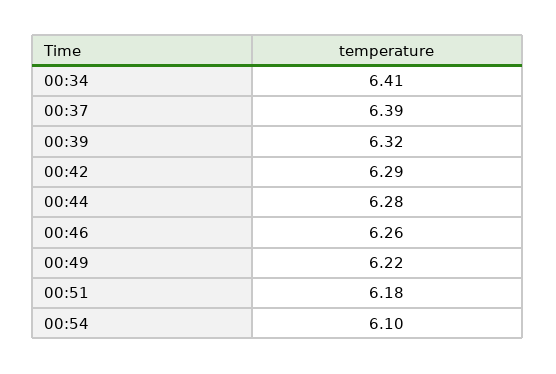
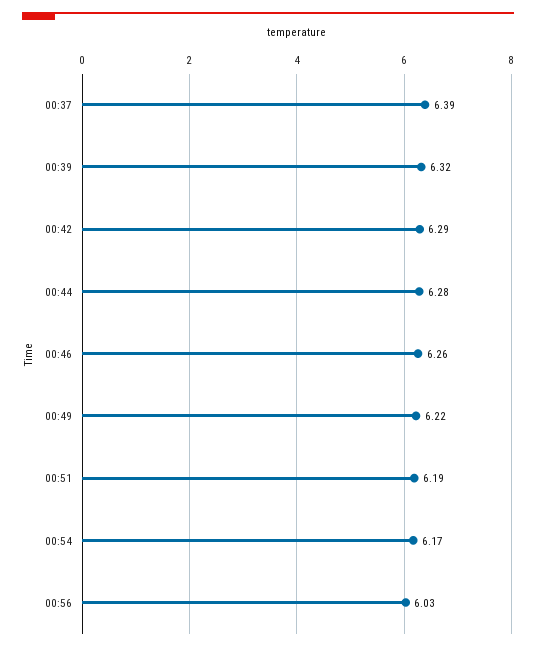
00:34: 6.41 -> none
00:51: 6.18 -> 6.19
00:54: 6.1 -> 6.17
00:56: none -> 6.03

